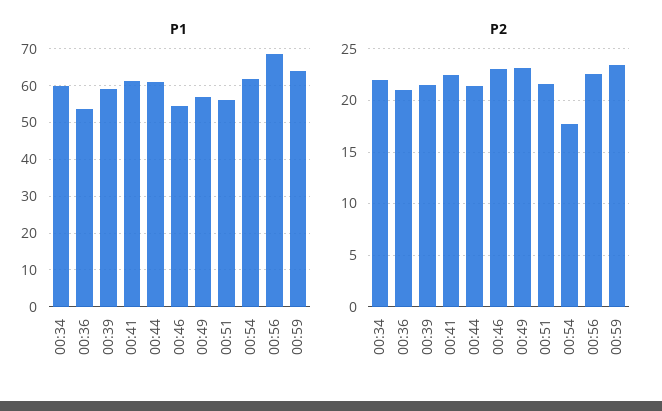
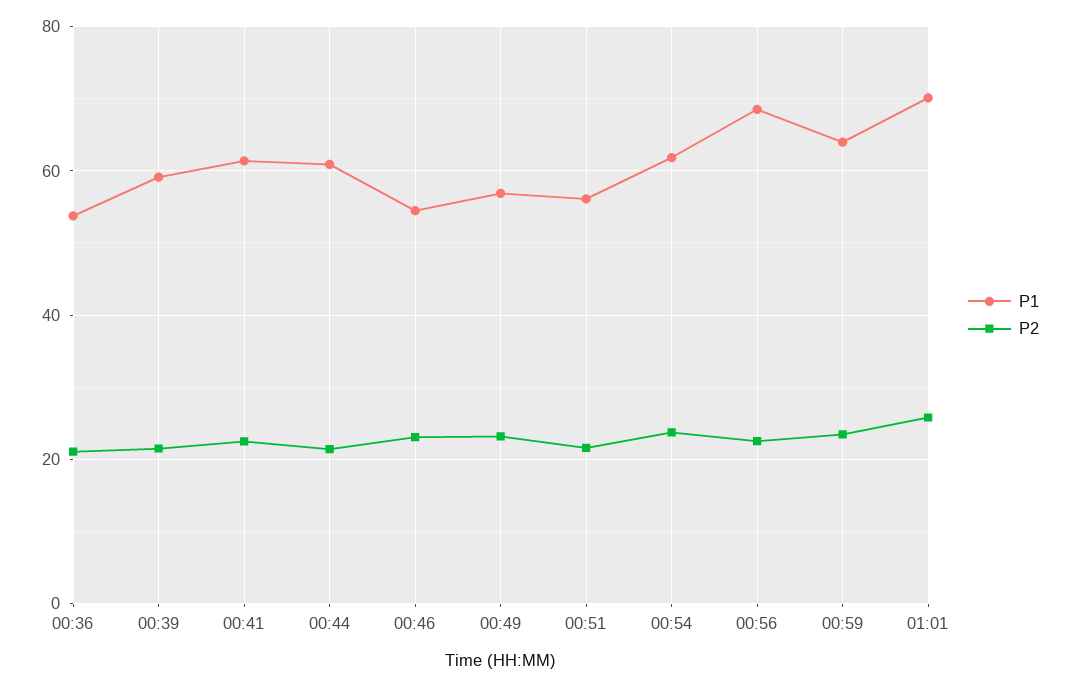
P1, 00:34: 60 -> none
P2, 00:34: 22 -> none
P2, 00:54: 18 -> 24
P1, 01:01: none -> 70
P2, 01:01: none -> 26

